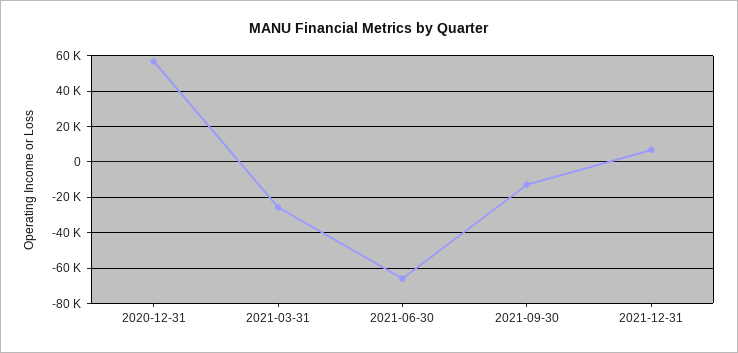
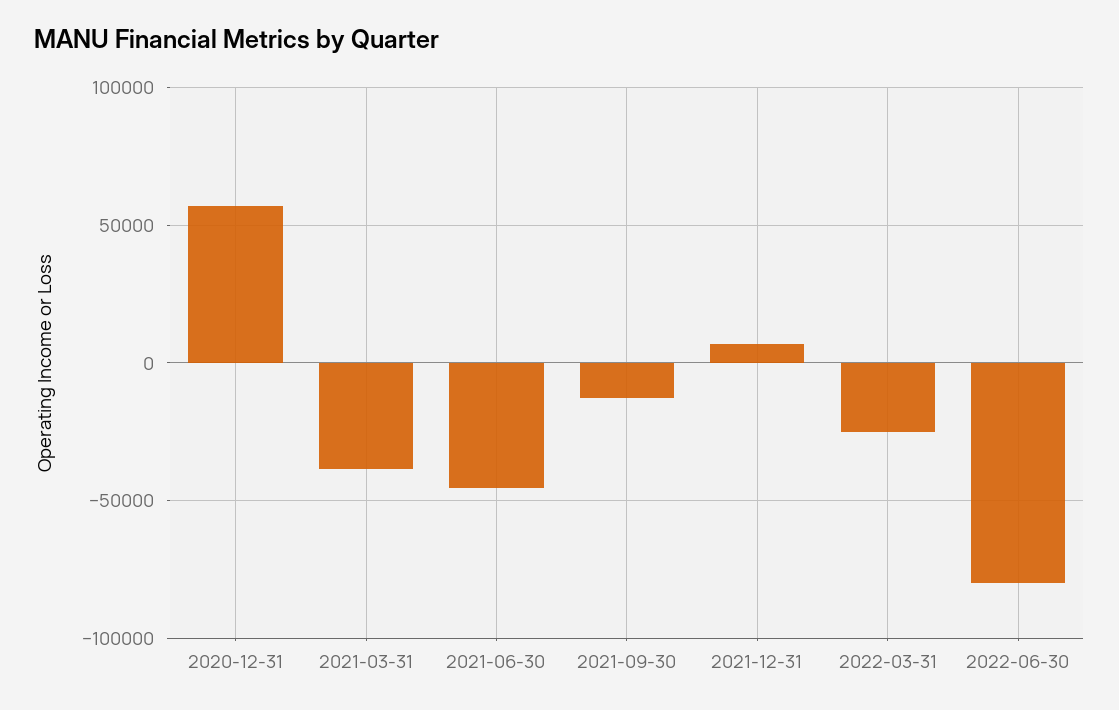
2021-03-31: -25000 -> -40000
2021-06-30: -65000 -> -45000
2022-03-31: none -> -25000
2022-06-30: none -> -80000

